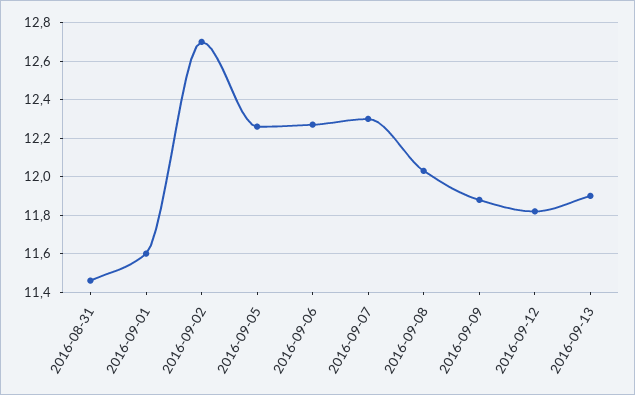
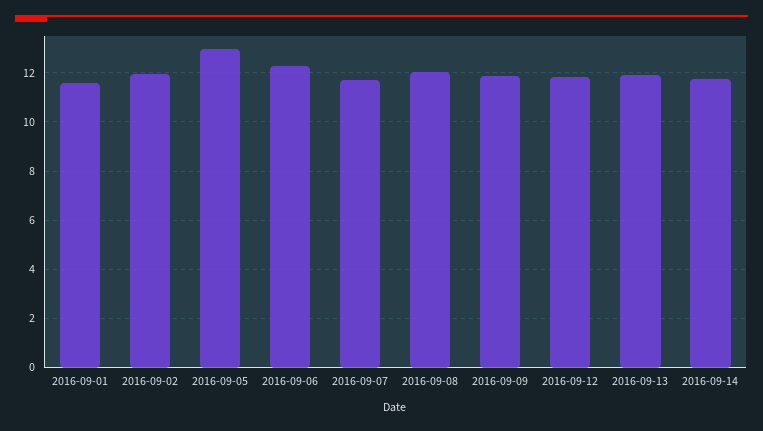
2016-08-31: 11.45 -> none
2016-09-02: 12.7 -> 12
2016-09-05: 12.25 -> 13
2016-09-07: 12.3 -> 11.75
2016-09-14: none -> 11.75

